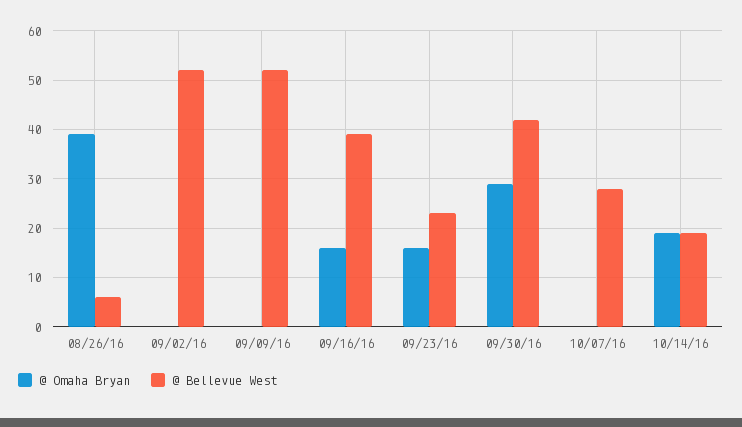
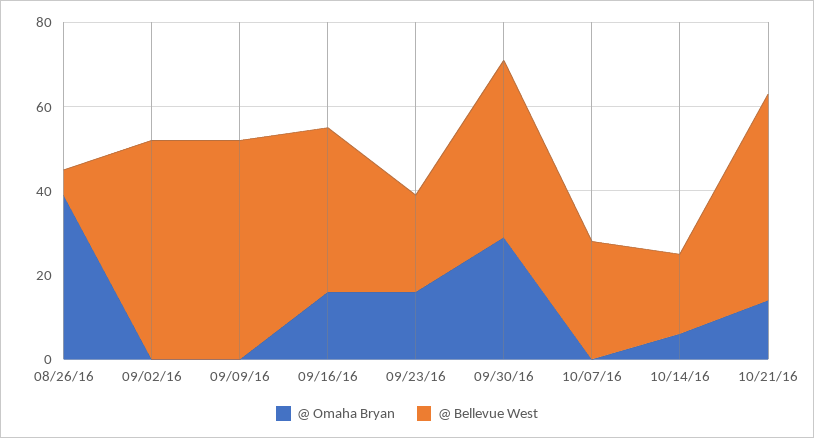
@ Omaha Bryan, 10/14/16: 20 -> 5
@ Omaha Bryan, 10/21/16: none -> 15
@ Bellevue West, 10/21/16: none -> 50

